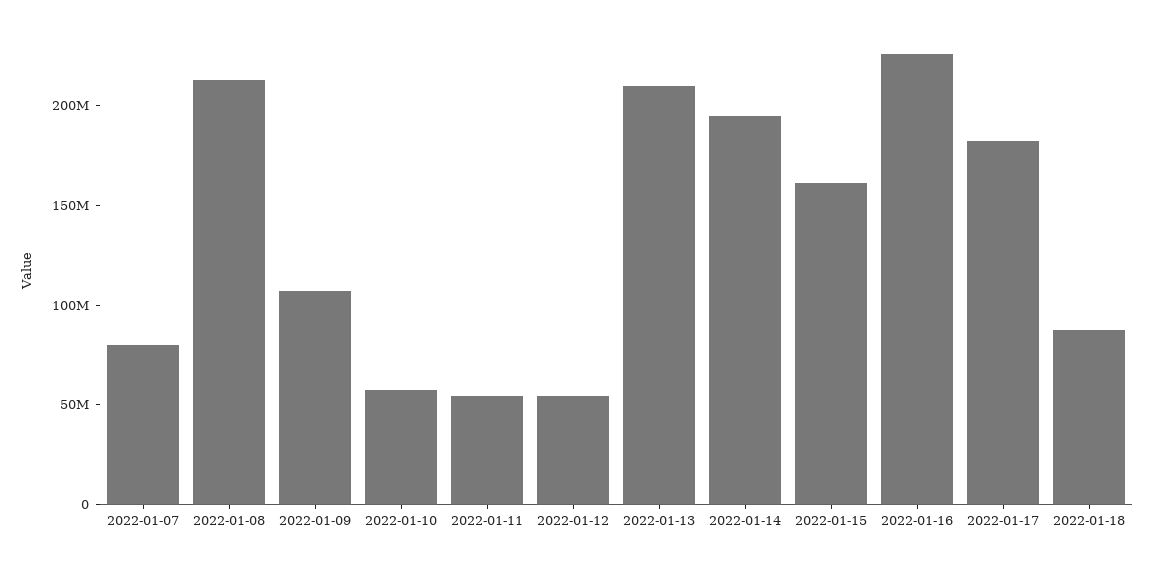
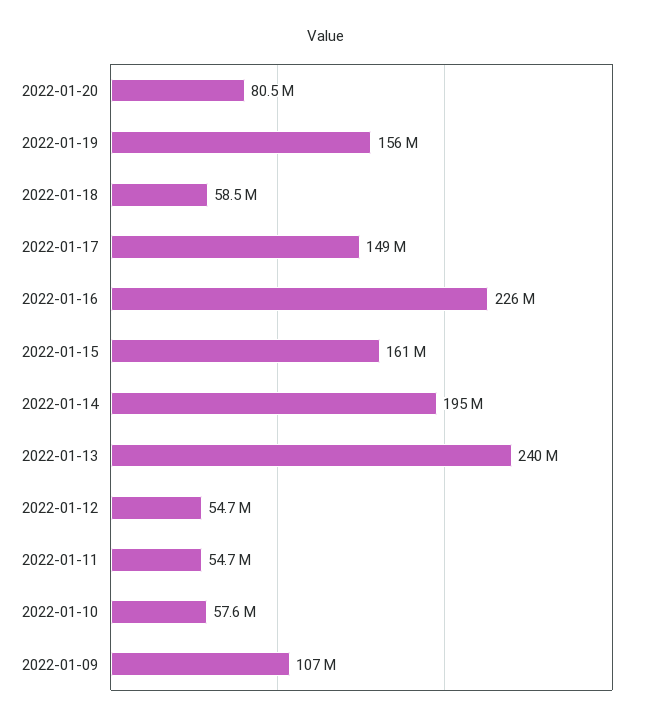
2022-01-07: 80000000 -> none
2022-01-08: 210000000 -> none
2022-01-13: 210000000 -> 240000000
2022-01-17: 180000000 -> 149000000
2022-01-18: 90000000 -> 58500000
2022-01-20: none -> 80500000
2022-01-19: none -> 156000000

